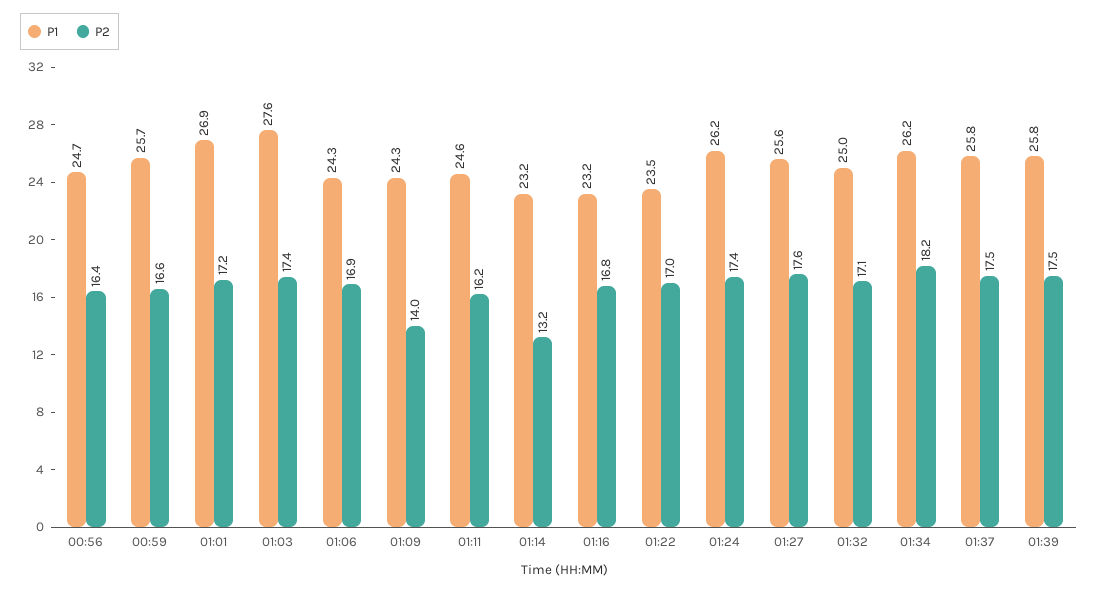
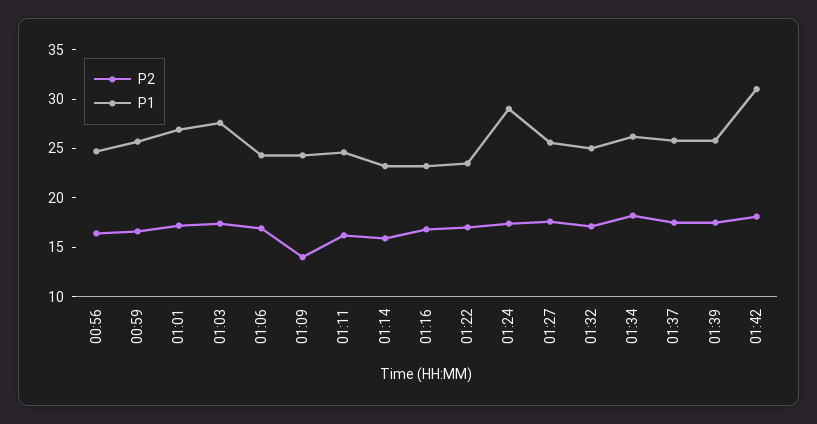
P2, 01:14: 13.2 -> 16
P1, 01:24: 26.2 -> 29
P2, 01:42: none -> 18
P1, 01:42: none -> 31

